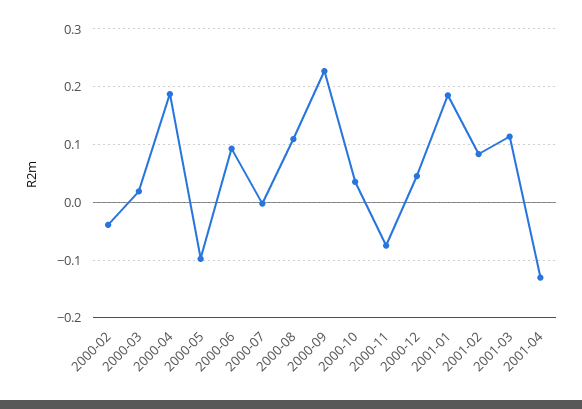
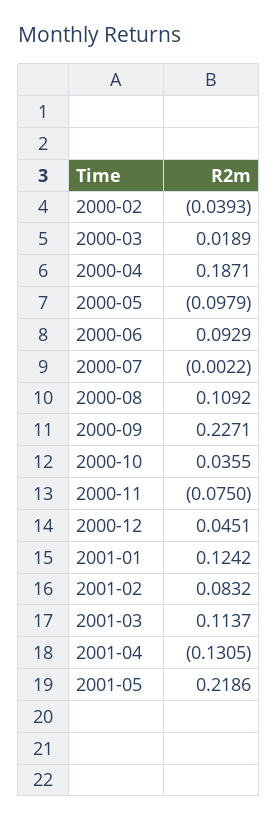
2001-01: 0.18 -> 0.1242
2001-05: none -> 0.2186

